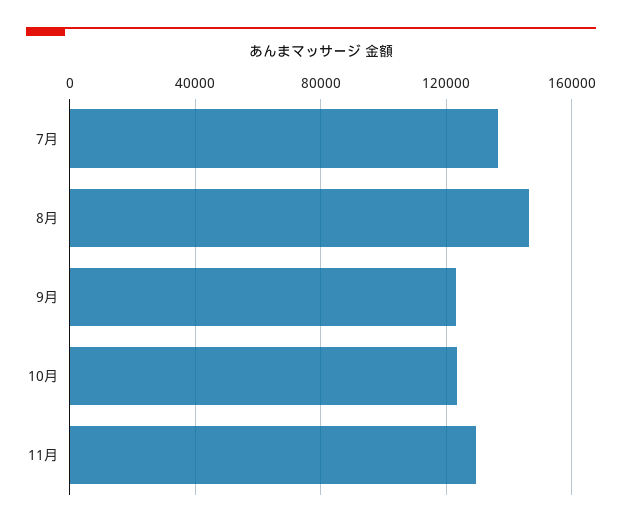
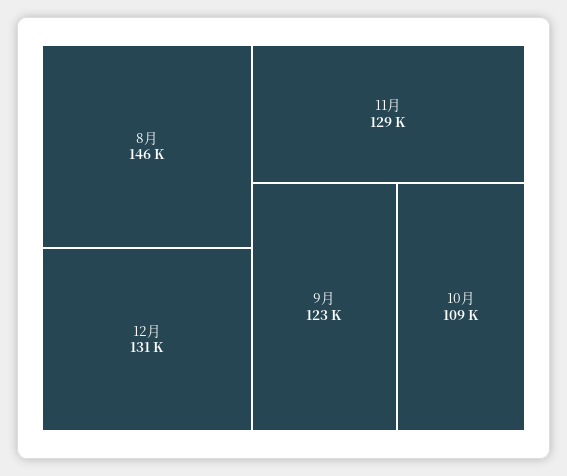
7月: 135000 -> none
10月: 125000 -> 109000
12月: none -> 131000

